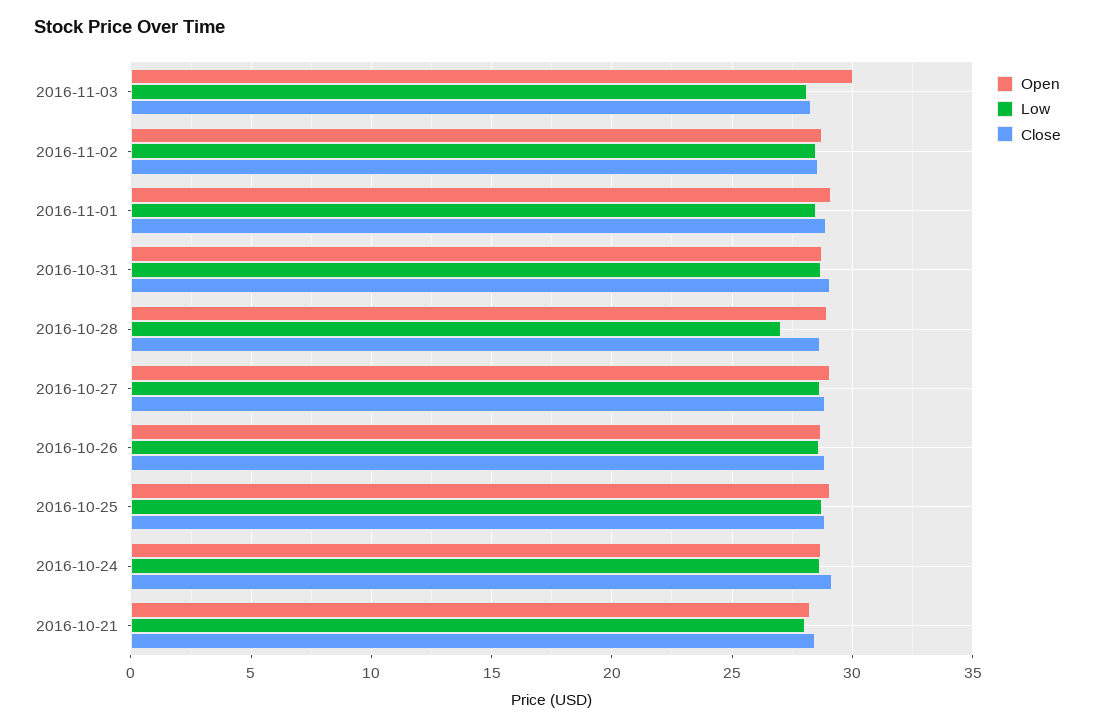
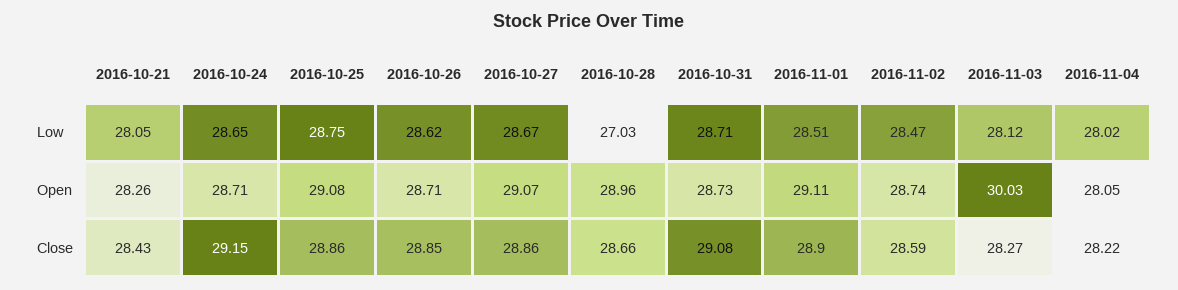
Low, 2016-11-04: none -> 28.02
Open, 2016-11-04: none -> 28.05
Close, 2016-11-04: none -> 28.22

